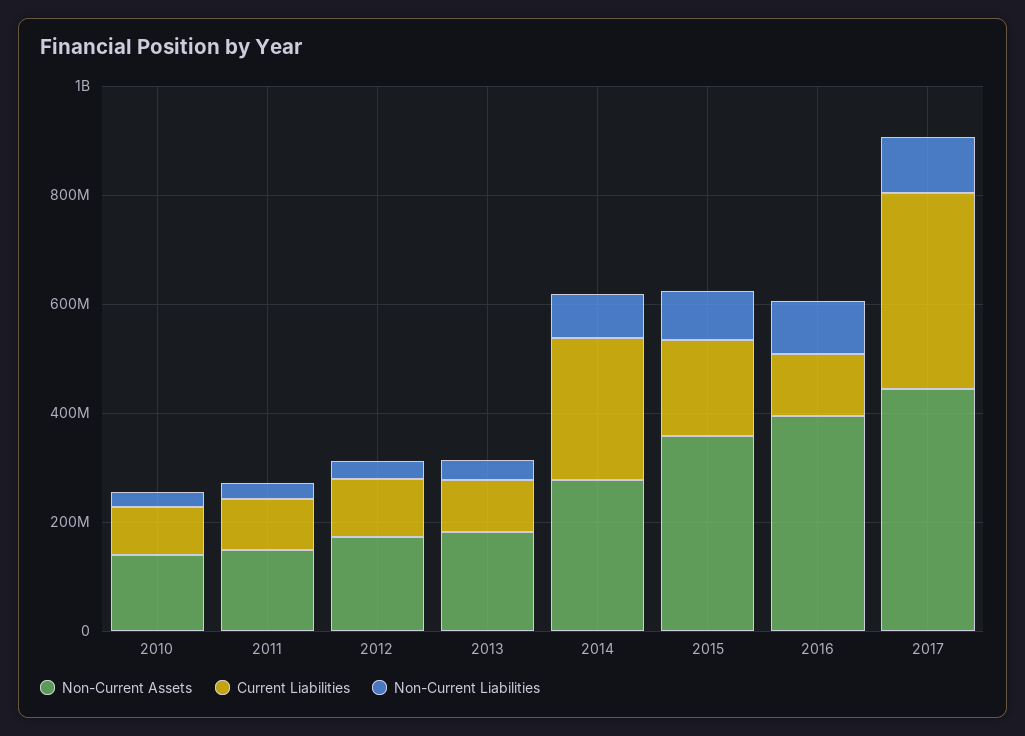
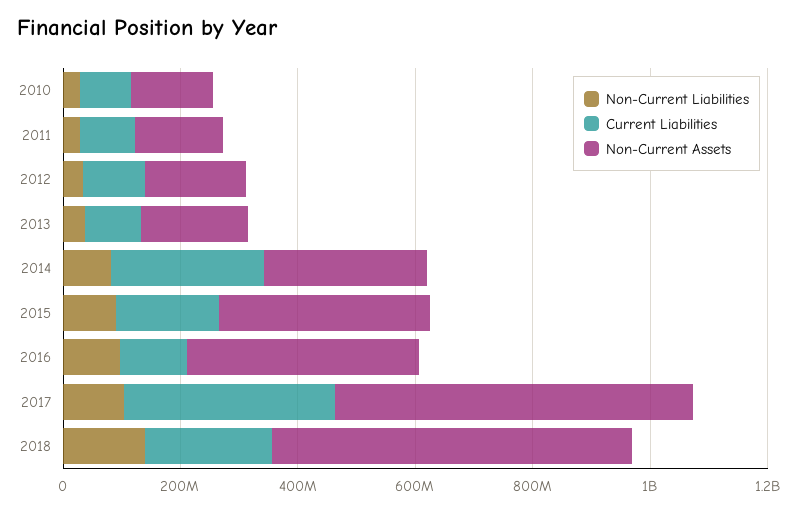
Non-Current Assets, 2017: 450000000 -> 600000000
Non-Current Liabilities, 2018: none -> 150000000
Current Liabilities, 2018: none -> 200000000
Non-Current Assets, 2018: none -> 600000000

